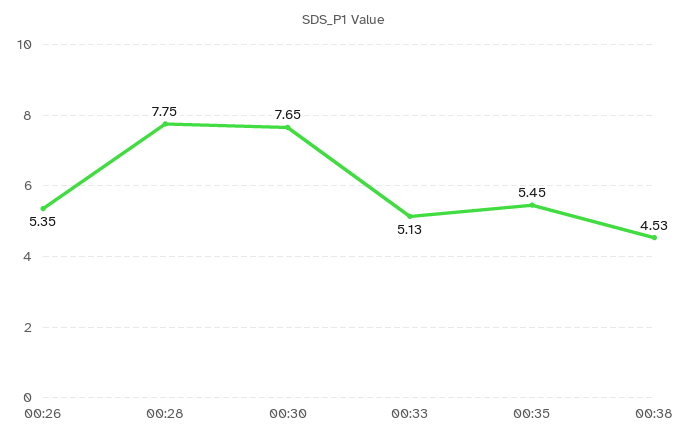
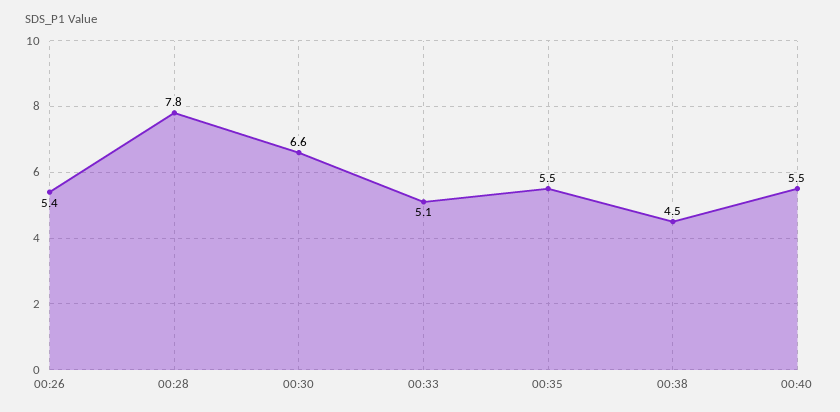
00:30: 7.65 -> 6.6
00:40: none -> 5.5

